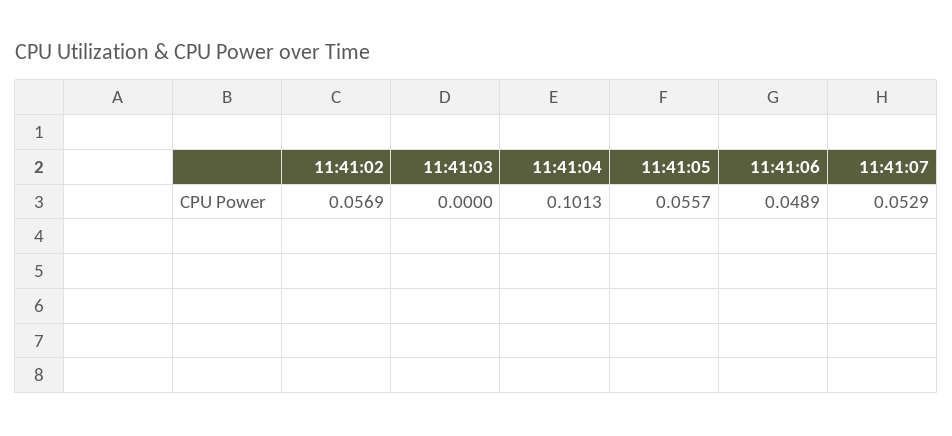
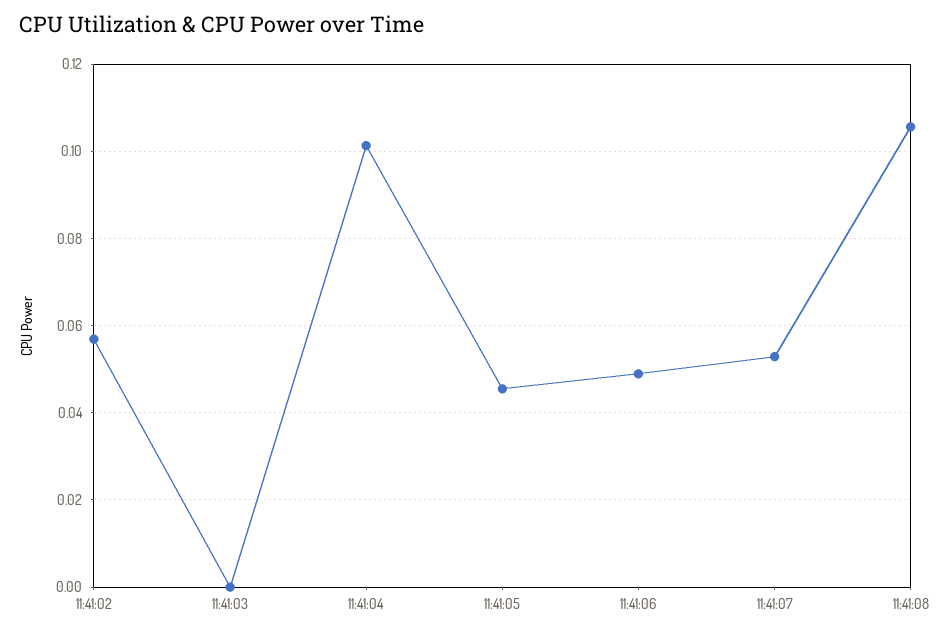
11:41:05: 0.0557 -> 0.046
11:41:08: none -> 0.106

